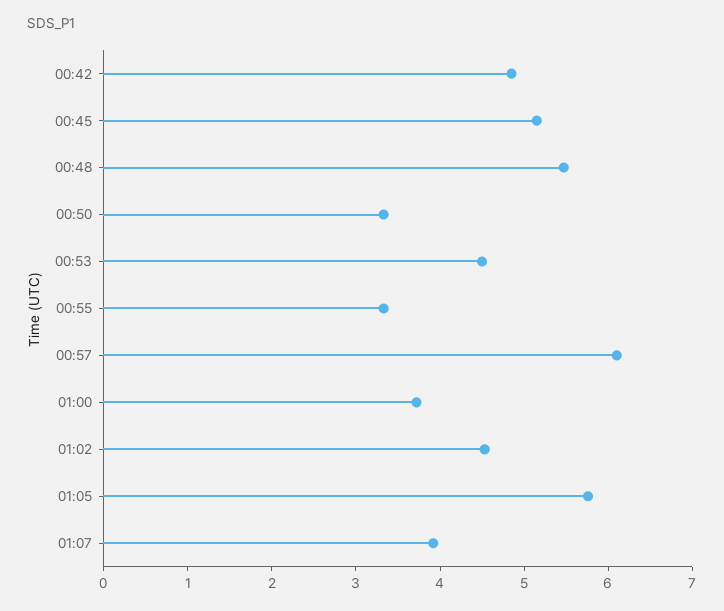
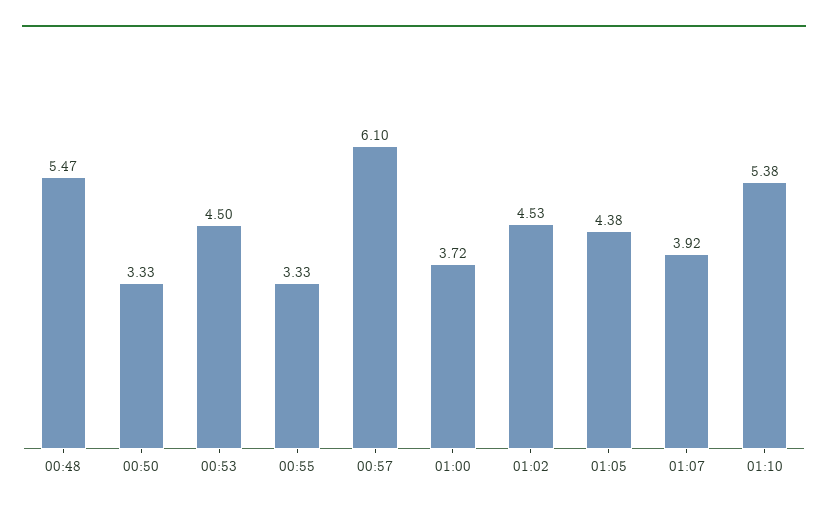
00:42: 4.8 -> none
00:45: 5.2 -> none
01:05: 5.8 -> 4.38
01:10: none -> 5.38

